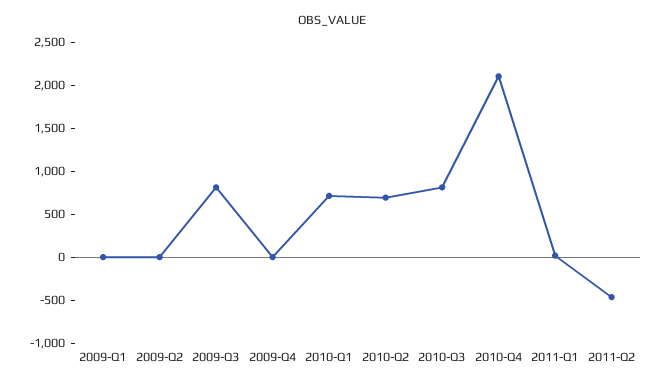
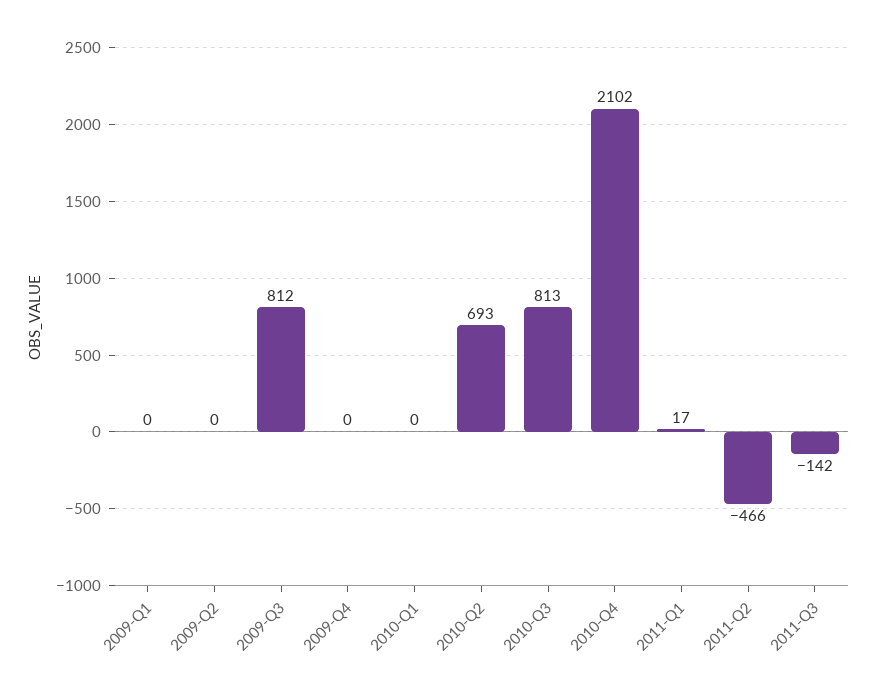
2010-Q1: 700 -> 0
2011-Q3: none -> -142

